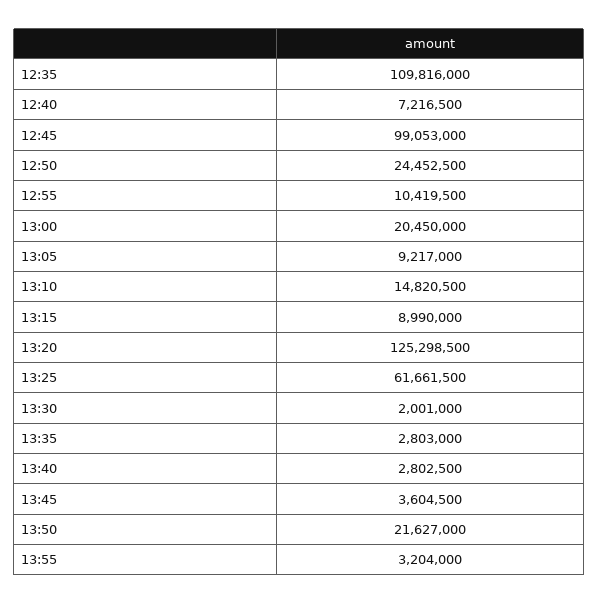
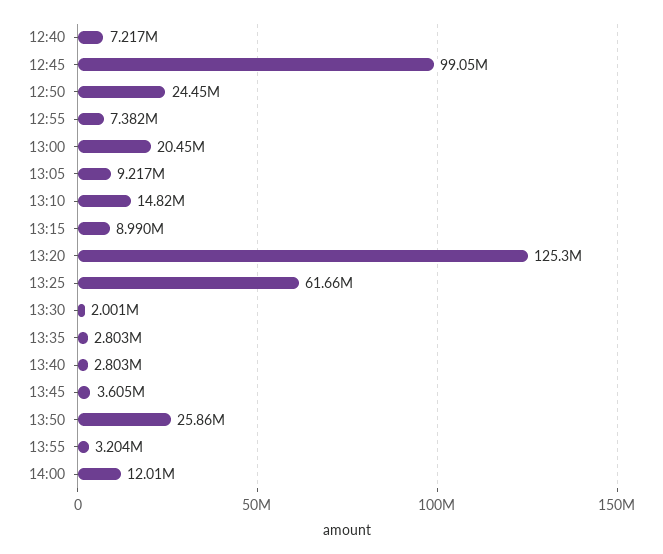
12:35: 109816000 -> none
12:55: 10419500 -> 7382000
13:50: 21627000 -> 25860000
14:00: none -> 12010000

